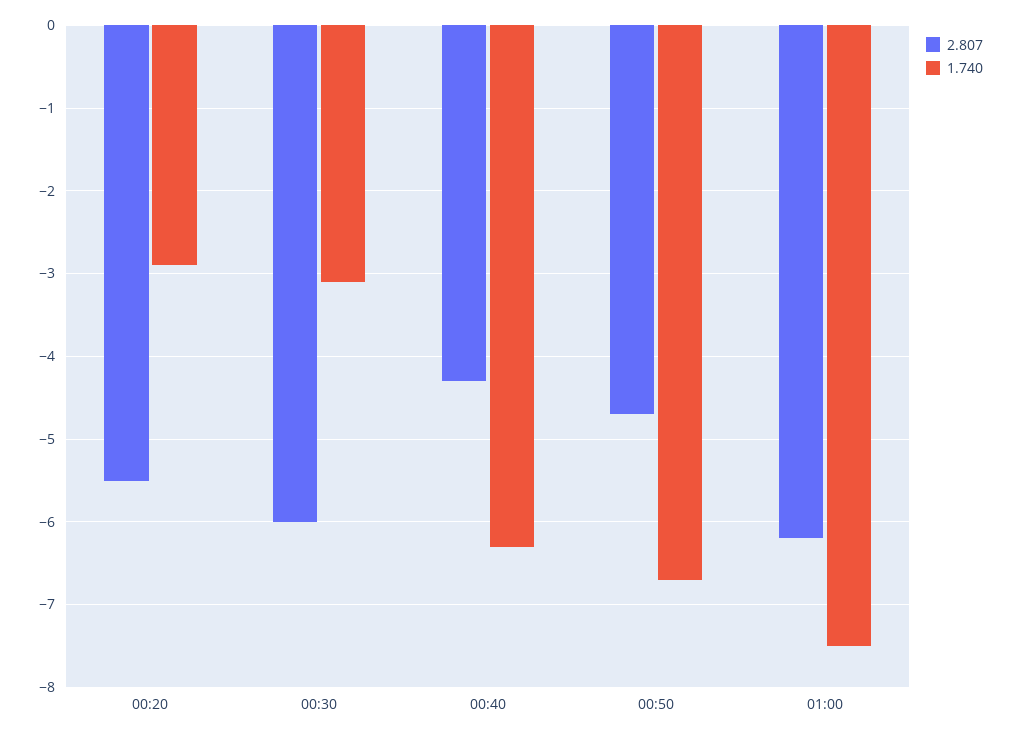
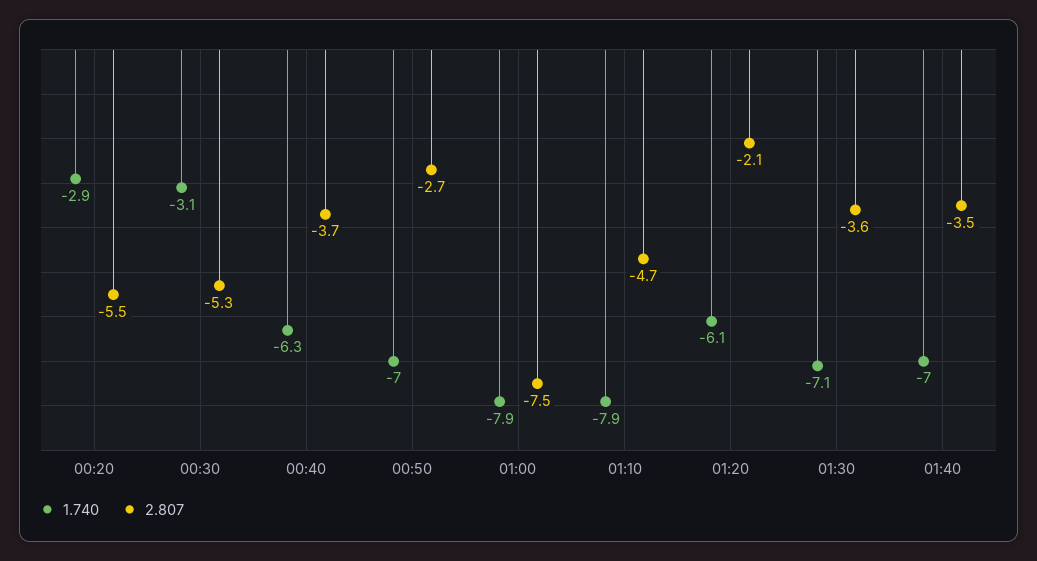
2.807, 00:30: -6 -> -5.3
2.807, 00:40: -4.3 -> -3.7
2.807, 00:50: -4.7 -> -2.7
1.740, 00:50: -6.7 -> -7
2.807, 01:00: -6.2 -> -7.5
1.740, 01:00: -7.5 -> -7.9
1.740, 01:10: none -> -7.9
2.807, 01:10: none -> -4.7
1.740, 01:20: none -> -6.1
2.807, 01:20: none -> -2.1
1.740, 01:30: none -> -7.1
2.807, 01:30: none -> -3.6
1.740, 01:40: none -> -7
2.807, 01:40: none -> -3.5

